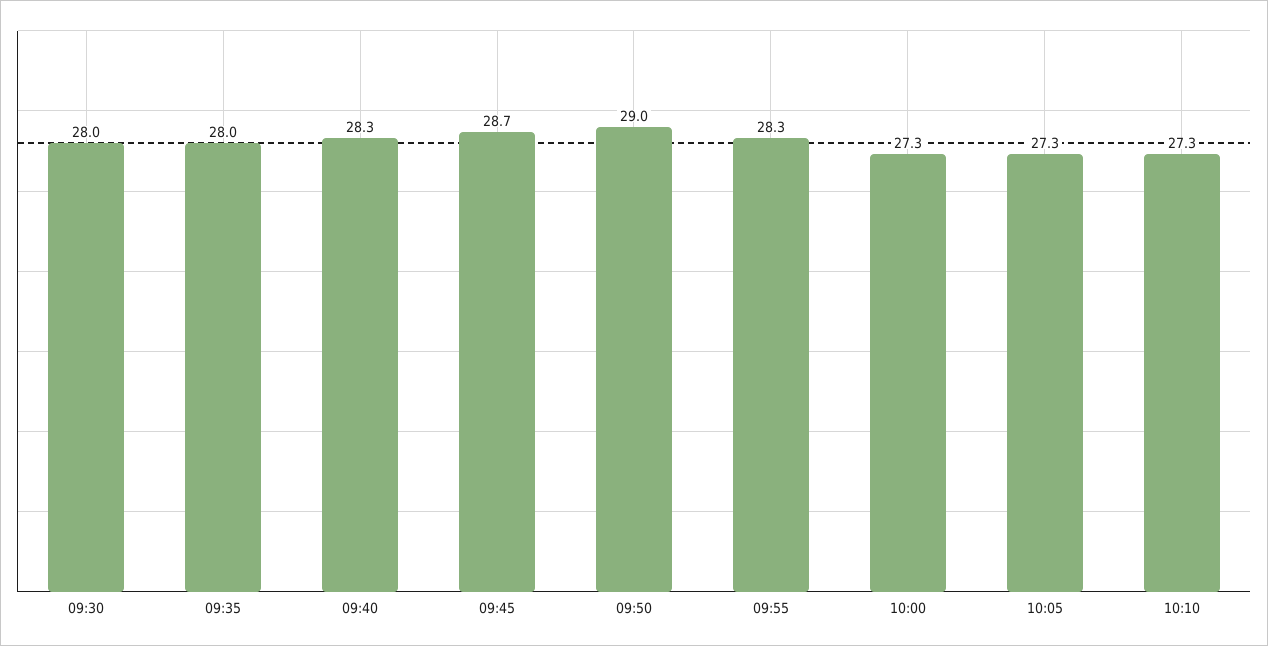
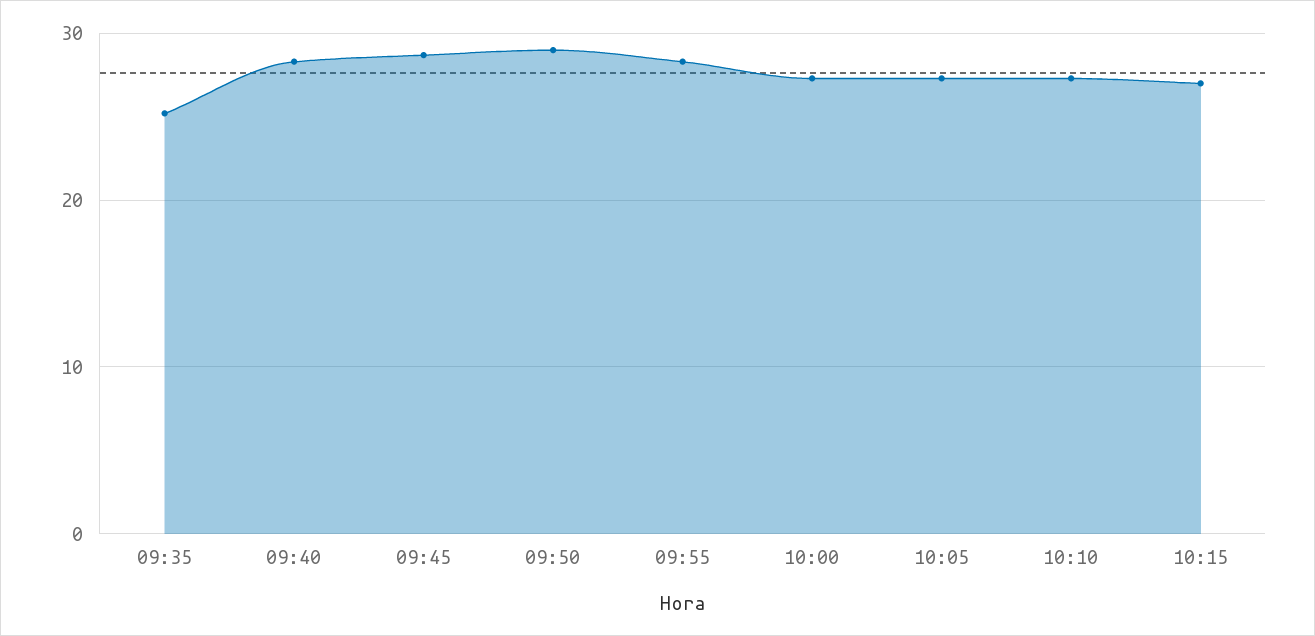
09:30: 28 -> none
09:35: 28 -> 25
10:15: none -> 27

